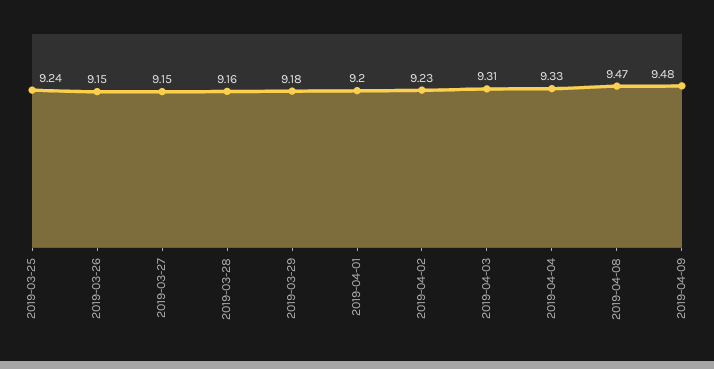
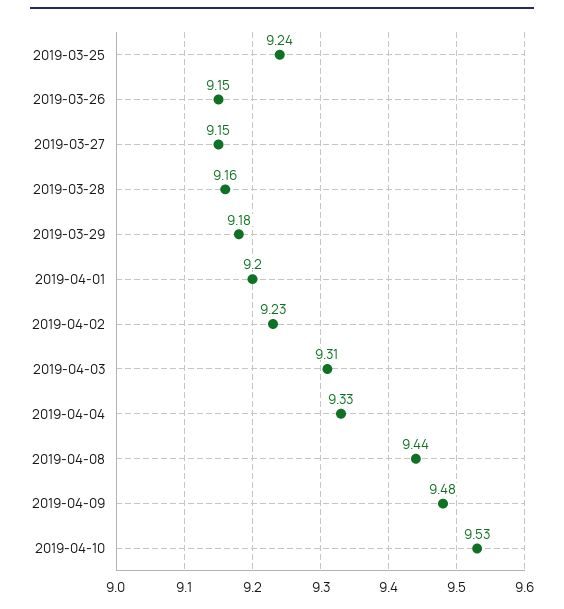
2019-04-08: 9.47 -> 9.44
2019-04-10: none -> 9.53

